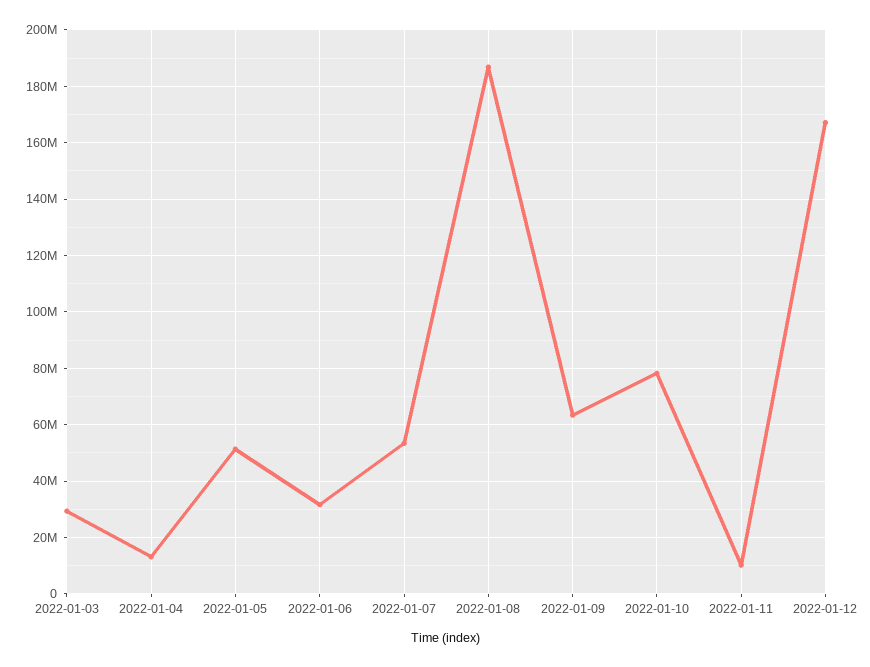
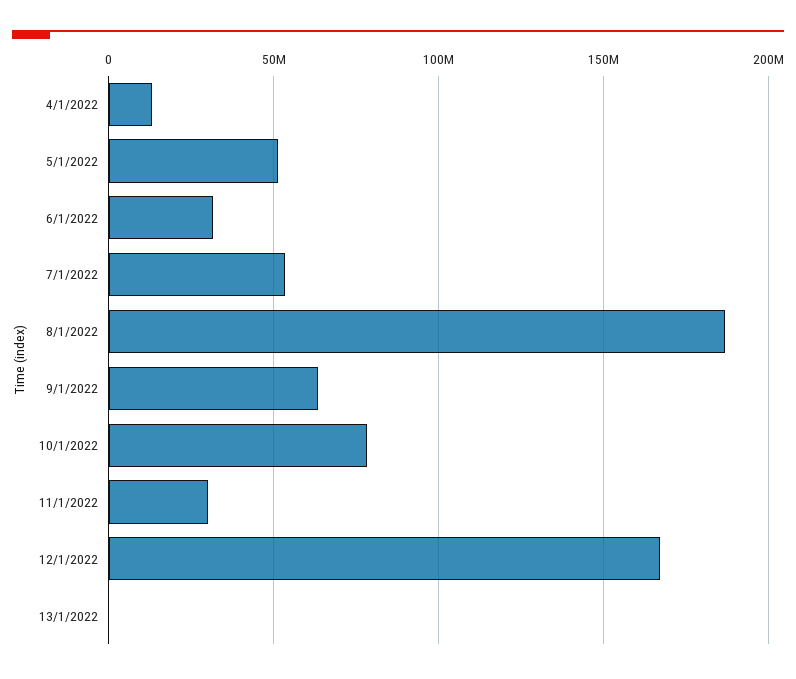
2022-01-03: 30000000 -> none
2022-01-11: 10000000 -> 30000000
13/1/2022: none -> 0

